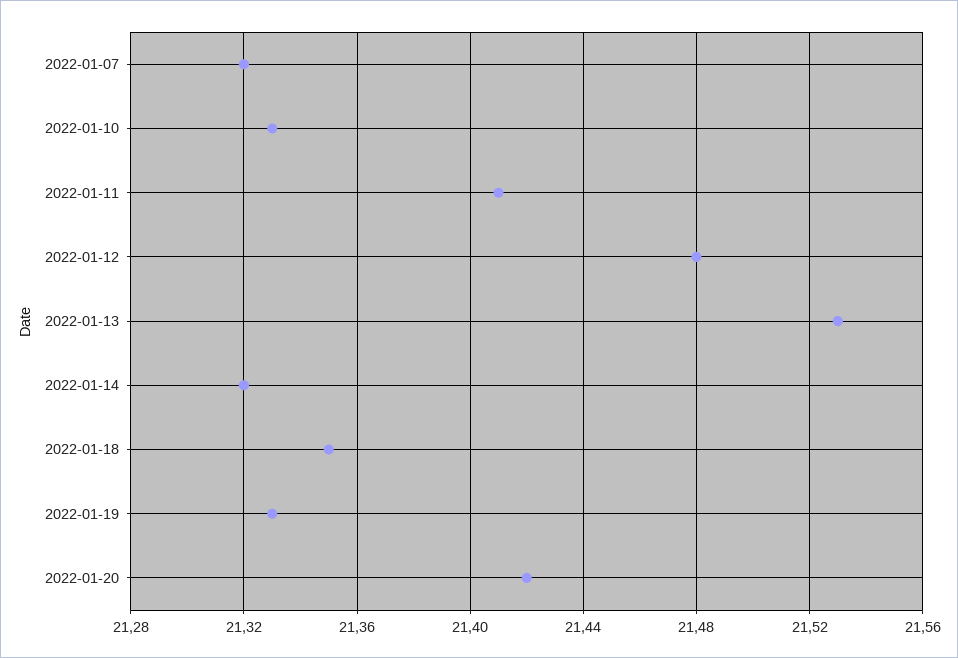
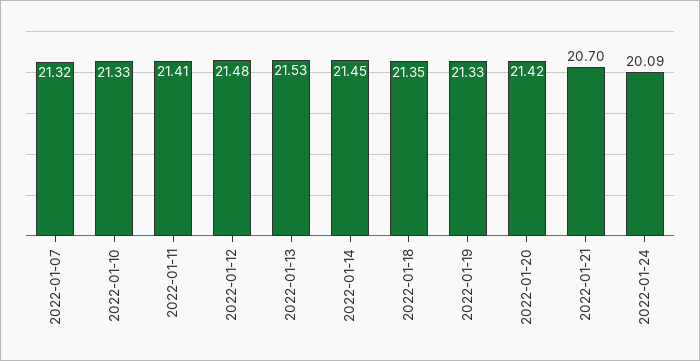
2022-01-14: 21.32 -> 21.45
2022-01-21: none -> 20.7
2022-01-24: none -> 20.09

